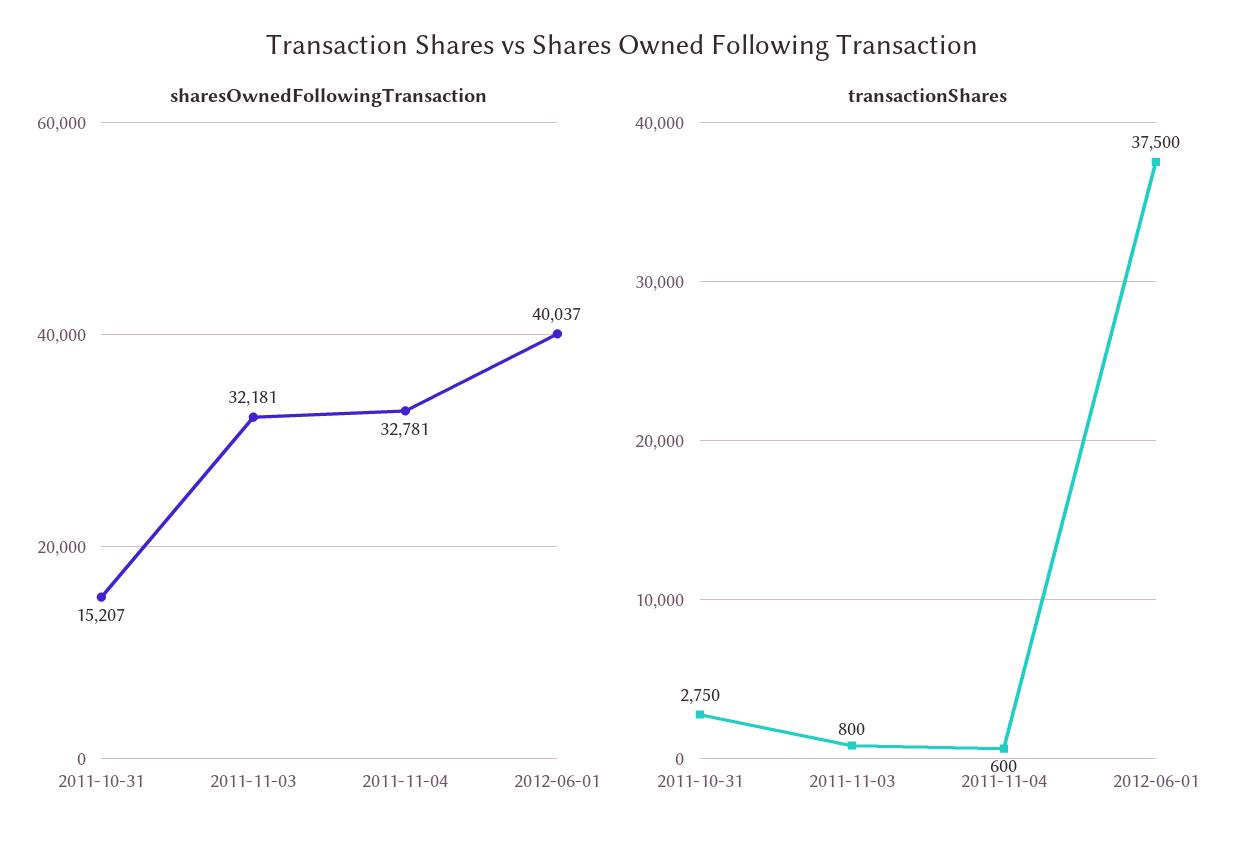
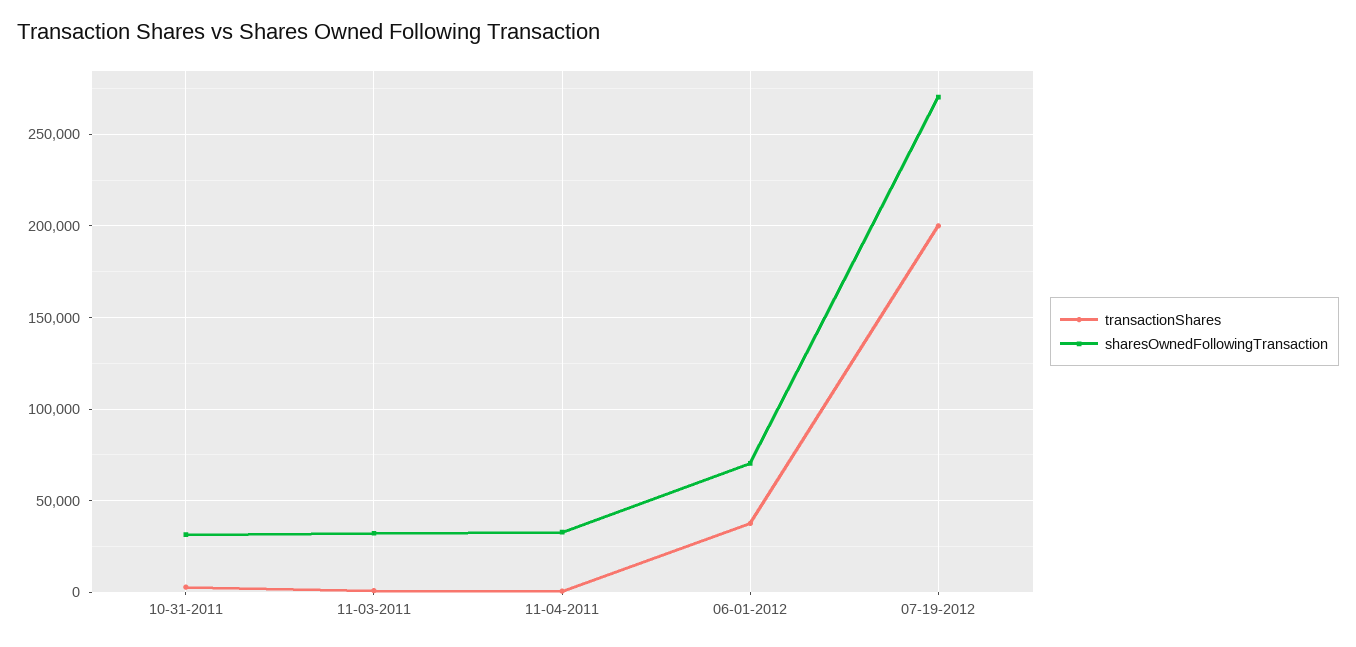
sharesOwnedFollowingTransaction, 2011-10-31: 15207 -> 30000
sharesOwnedFollowingTransaction, 2012-06-01: 40037 -> 70000
transactionShares, 07-19-2012: none -> 200000
sharesOwnedFollowingTransaction, 07-19-2012: none -> 270000

